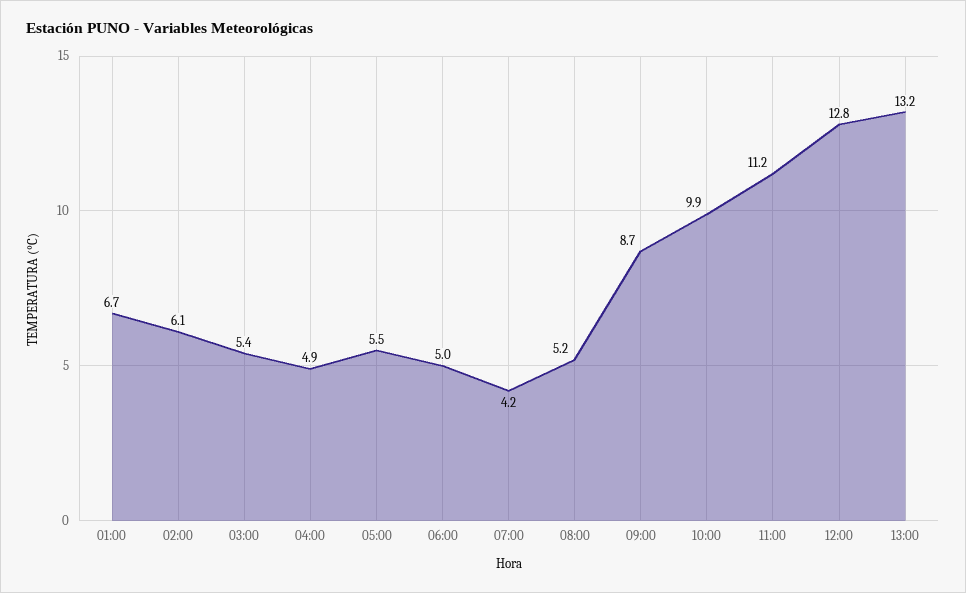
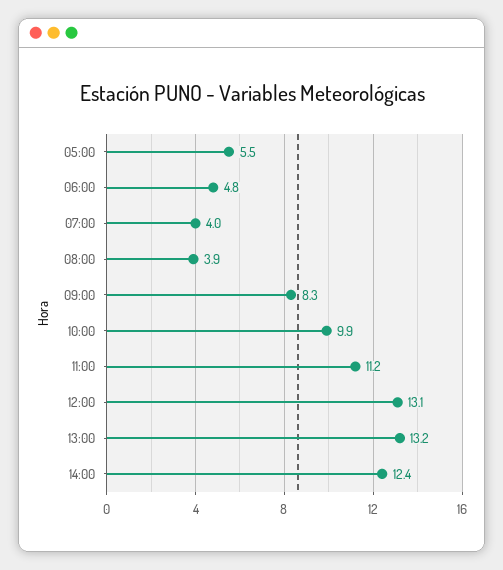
01:00: 6.7 -> none
02:00: 6.1 -> none
03:00: 5.4 -> none
04:00: 4.9 -> none
06:00: 5 -> 4.8
07:00: 4.2 -> 4
08:00: 5.2 -> 3.9
09:00: 8.7 -> 8.3
12:00: 12.8 -> 13.1
14:00: none -> 12.4

